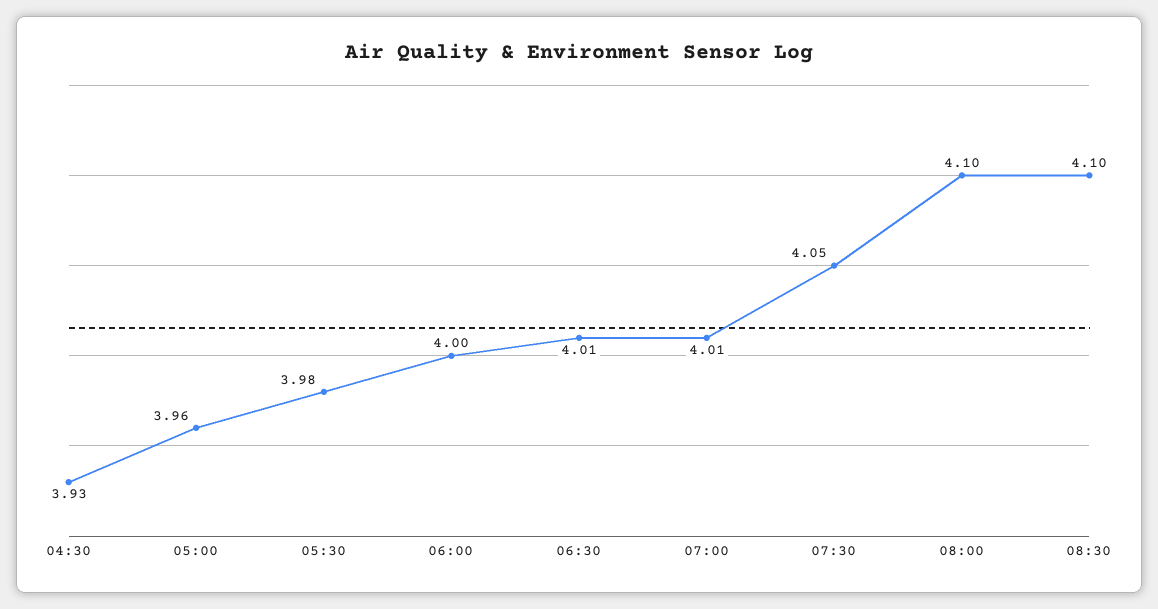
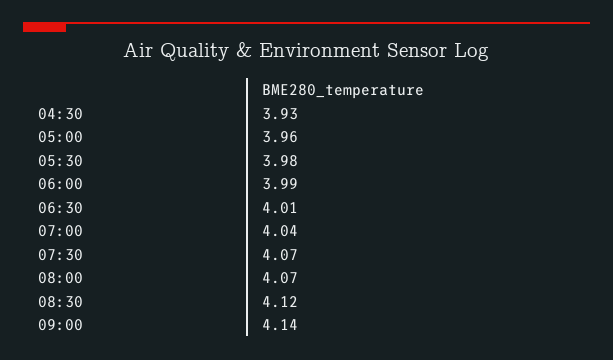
06:00: 4 -> 3.99
07:00: 4.01 -> 4.04
07:30: 4.05 -> 4.07
08:00: 4.1 -> 4.07
08:30: 4.1 -> 4.12
09:00: none -> 4.14

